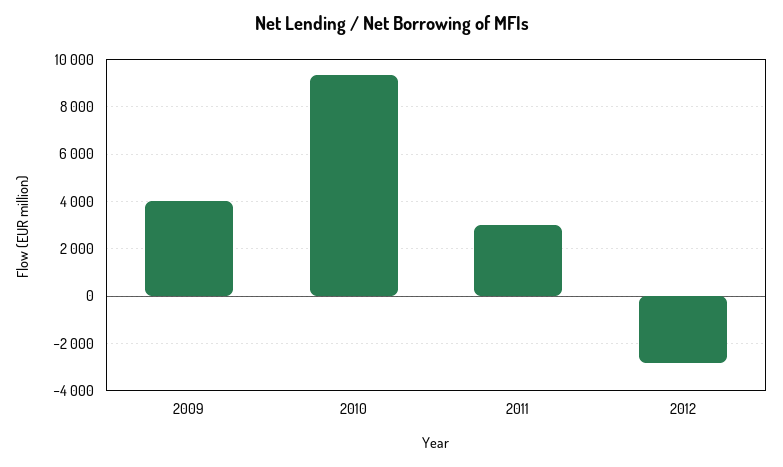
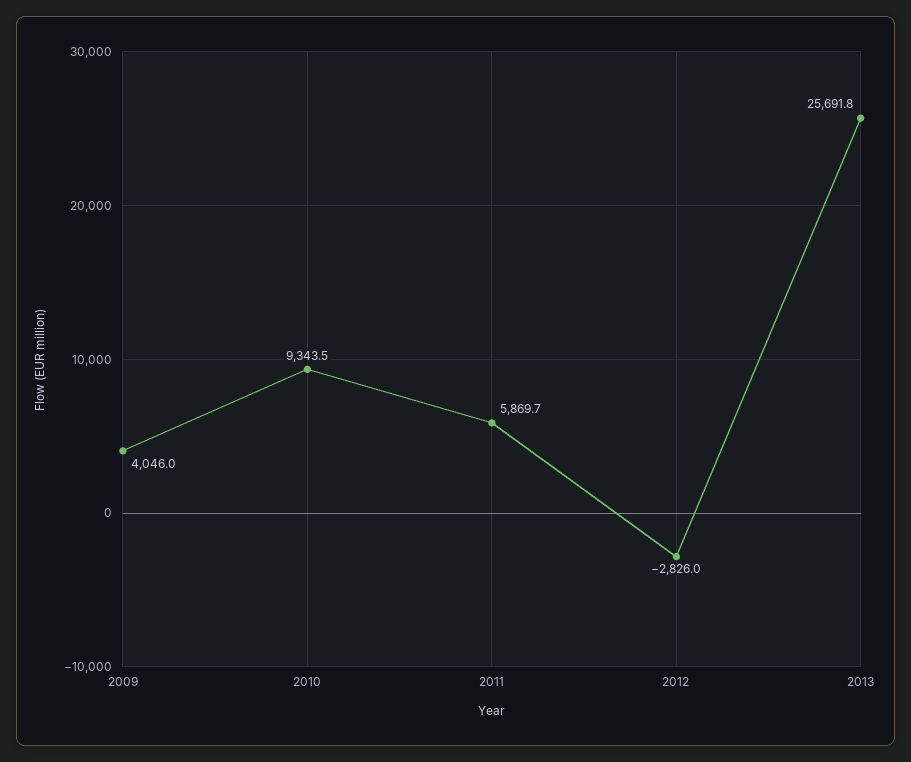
2011: 3000 -> 5869.7
2013: none -> 25691.8

